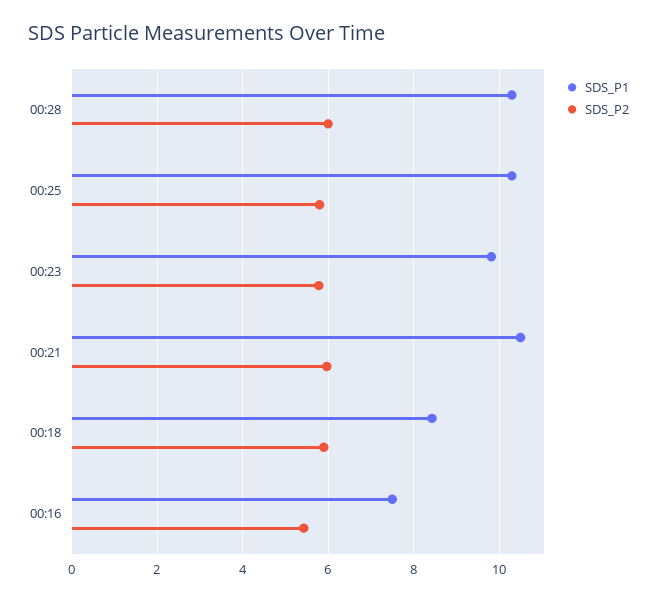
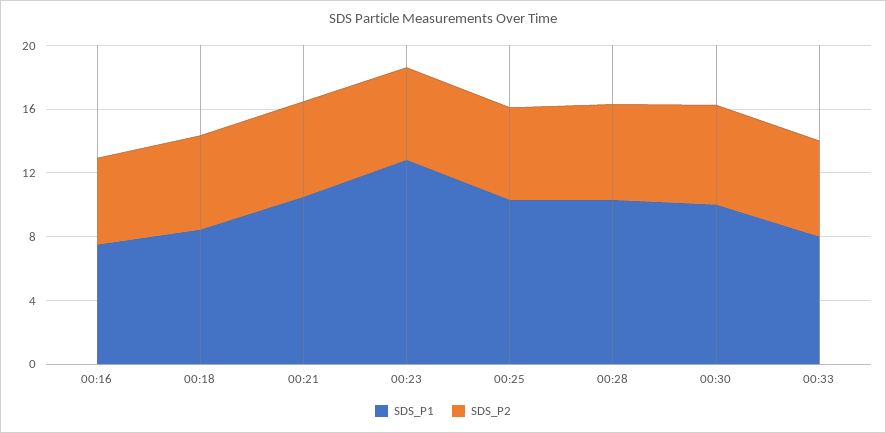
SDS_P1, 00:23: 9.8 -> 13
SDS_P1, 00:30: none -> 10
SDS_P2, 00:30: none -> 6
SDS_P1, 00:33: none -> 8
SDS_P2, 00:33: none -> 6

